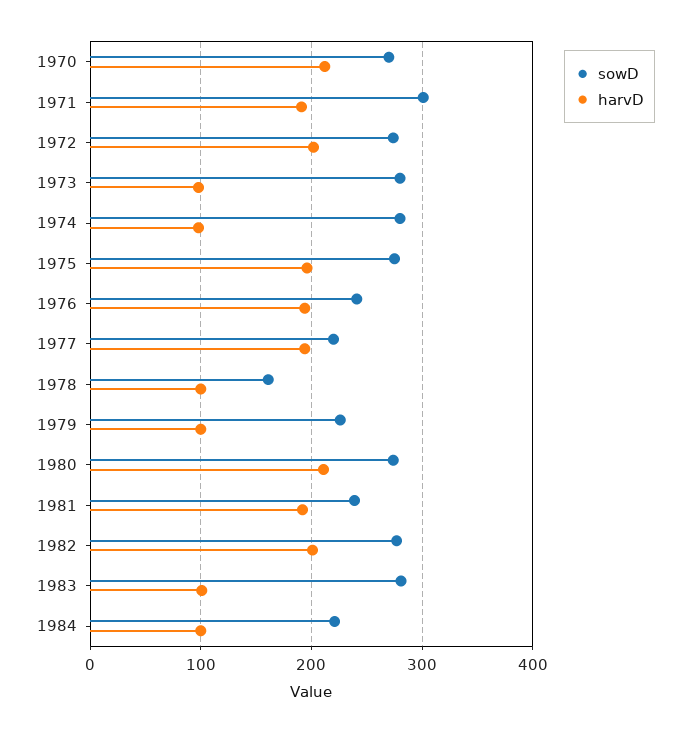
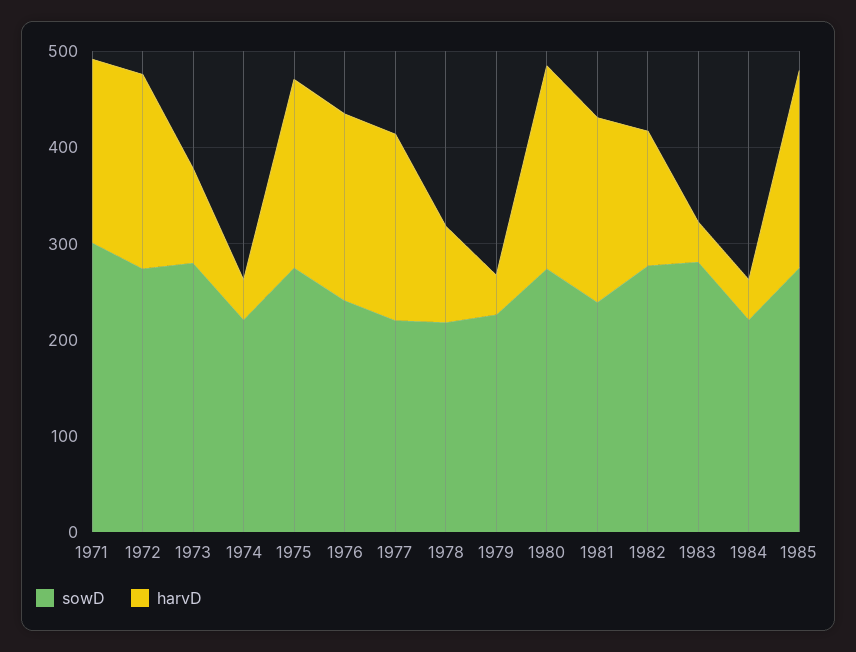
sowD, 1970: 270 -> none
harvD, 1970: 210 -> none
sowD, 1974: 280 -> 220
harvD, 1974: 100 -> 40
sowD, 1978: 160 -> 220
harvD, 1979: 100 -> 40
harvD, 1982: 200 -> 140
harvD, 1983: 100 -> 40
harvD, 1984: 100 -> 40
sowD, 1985: none -> 280
harvD, 1985: none -> 200

